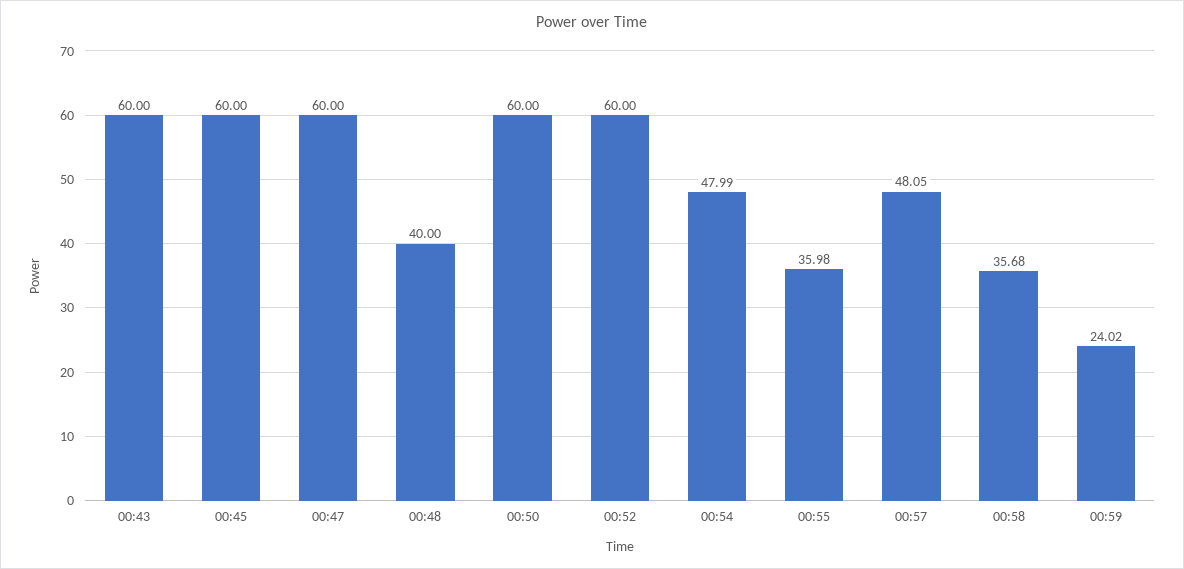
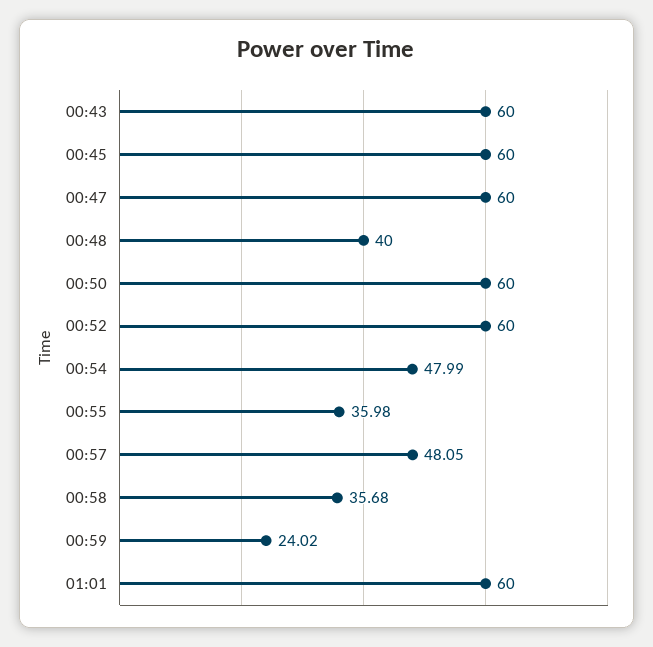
01:01: none -> 60

